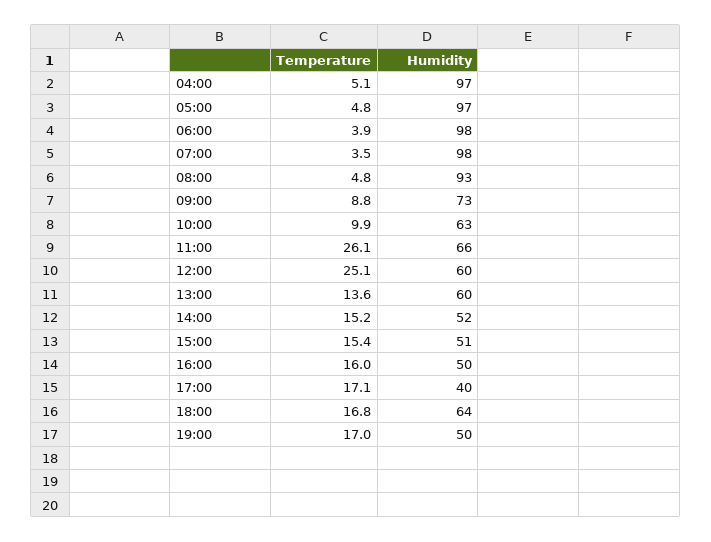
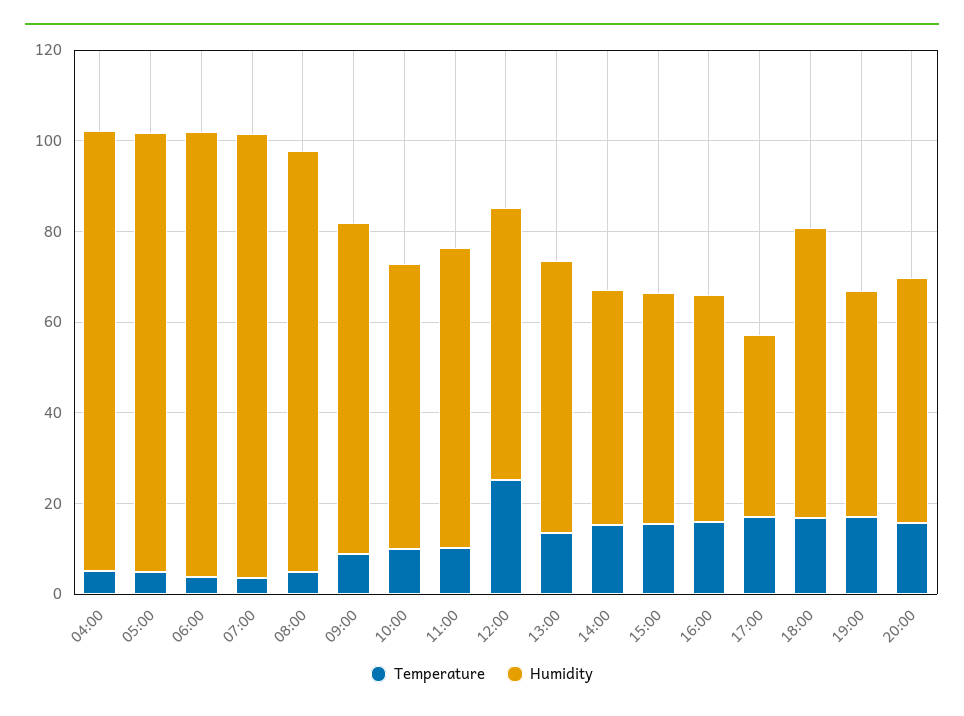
Temperature, 11:00: 26.1 -> 10
Temperature, 20:00: none -> 15
Humidity, 20:00: none -> 55

